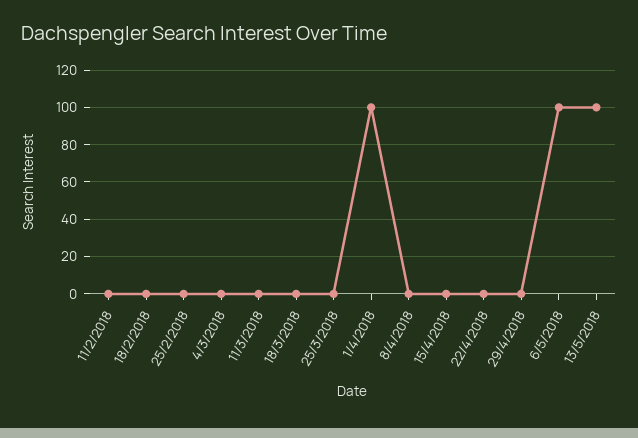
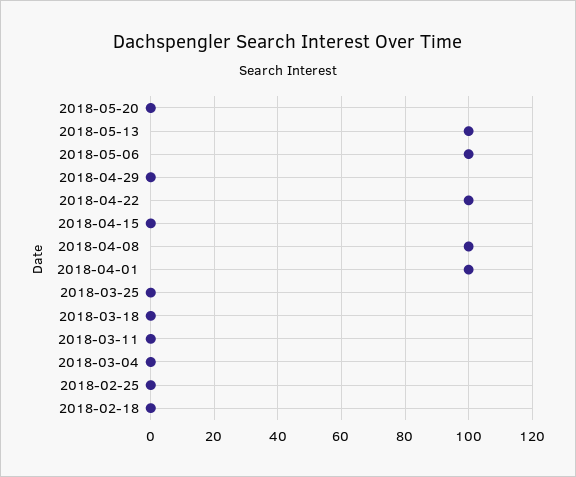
11/2/2018: 0 -> none
8/4/2018: 0 -> 100
22/4/2018: 0 -> 100
2018-05-20: none -> 0

